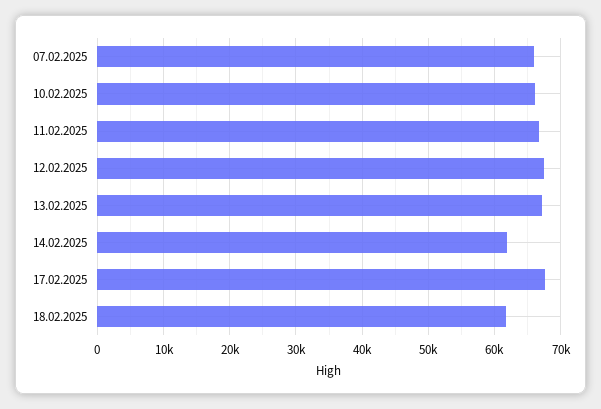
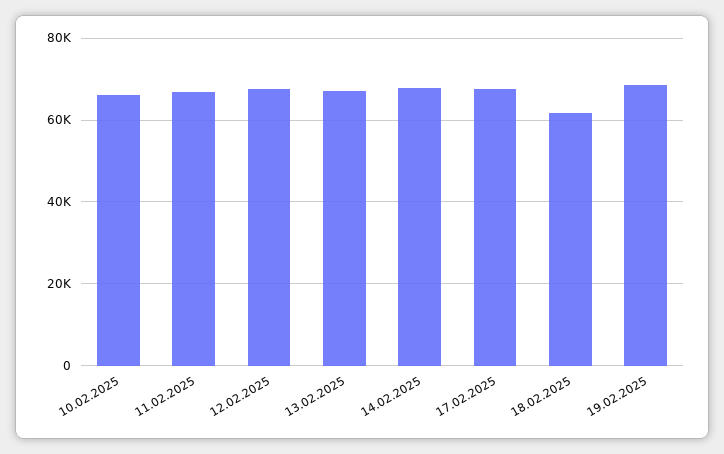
07.02.2025: 66000 -> none
14.02.2025: 62000 -> 68000
19.02.2025: none -> 68000

